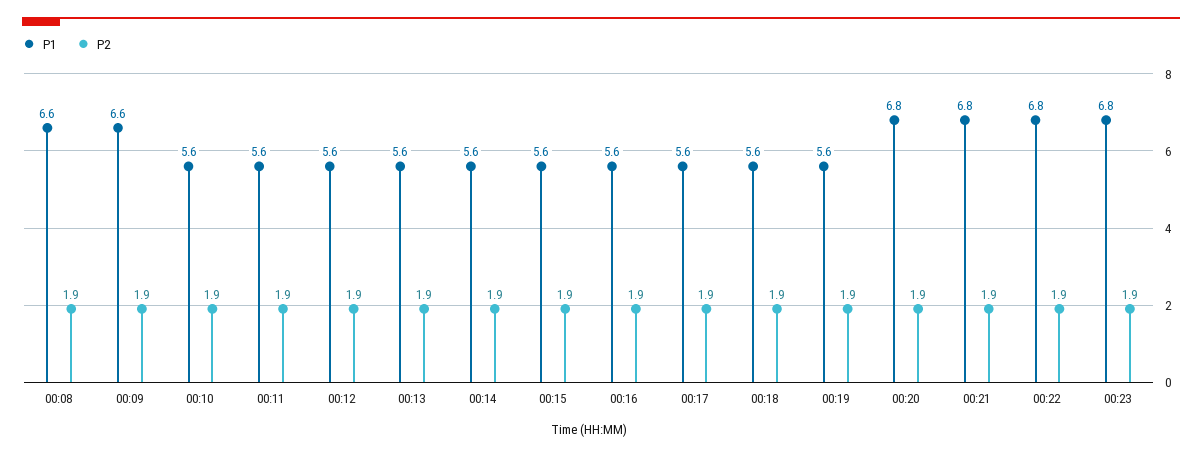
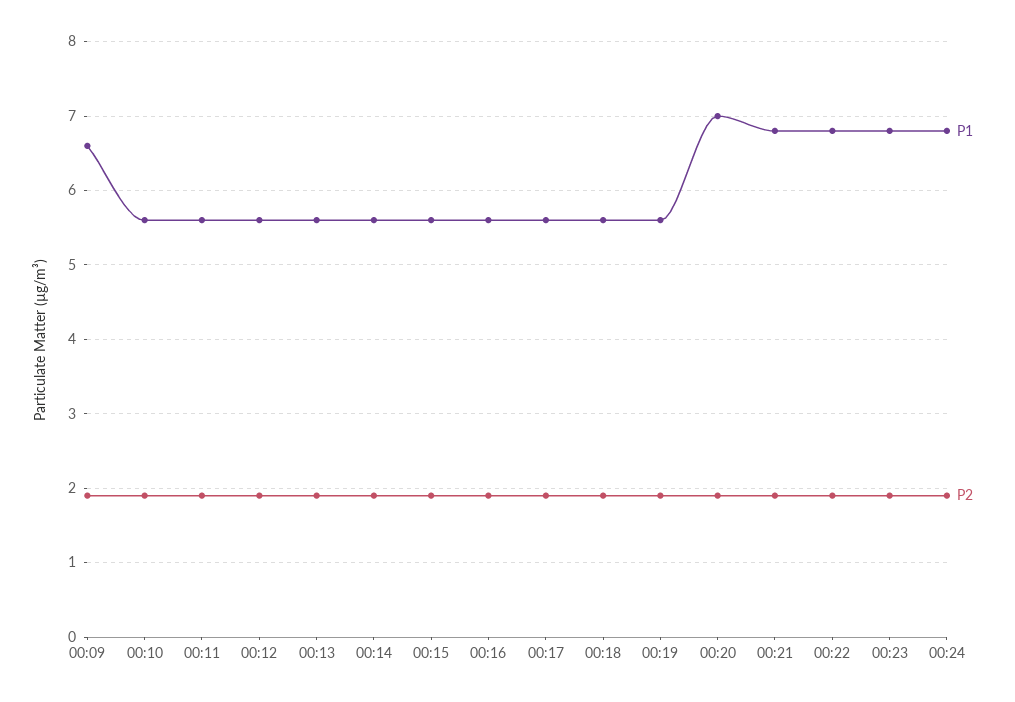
P1, 00:08: 6.6 -> none
P2, 00:08: 1.9 -> none
P1, 00:20: 6.8 -> 7
P1, 00:24: none -> 6.8
P2, 00:24: none -> 1.9

